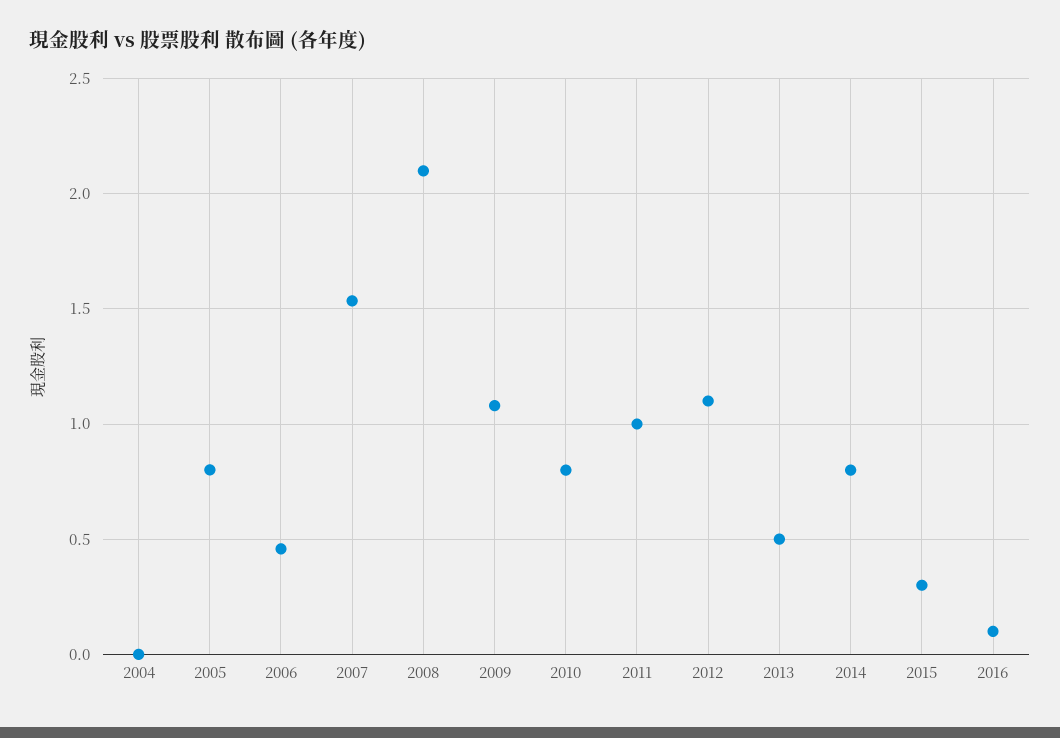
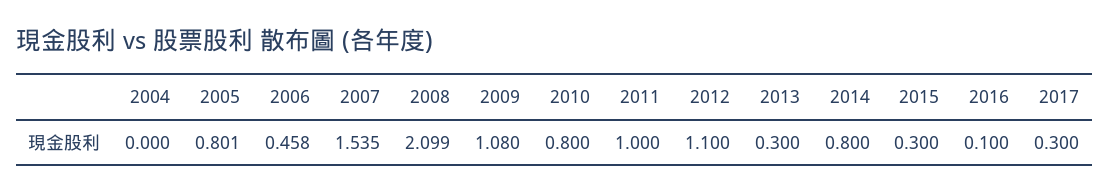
2013: 0.5 -> 0.3
2017: none -> 0.3

